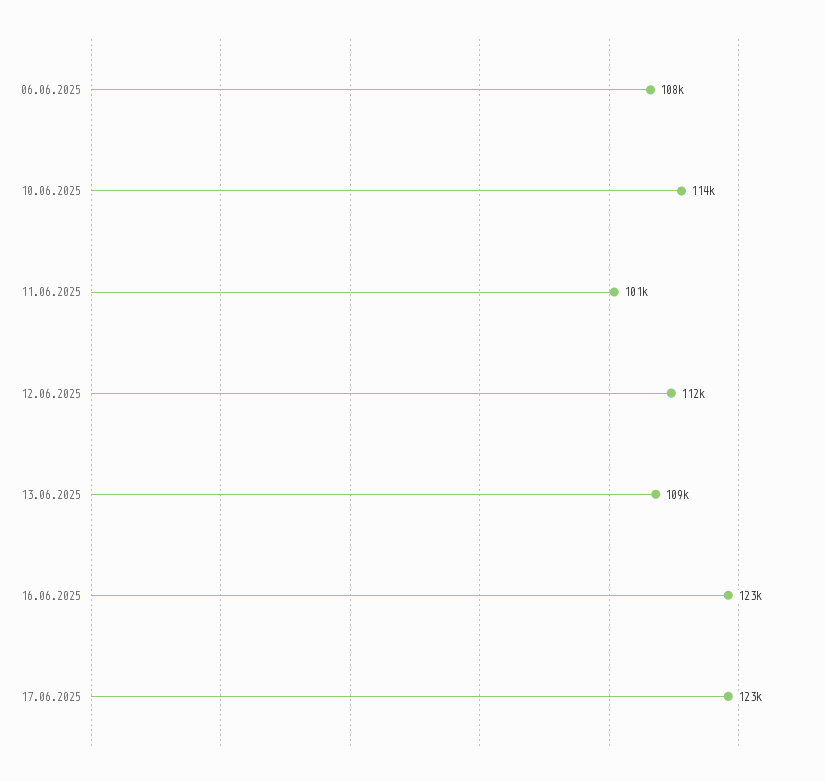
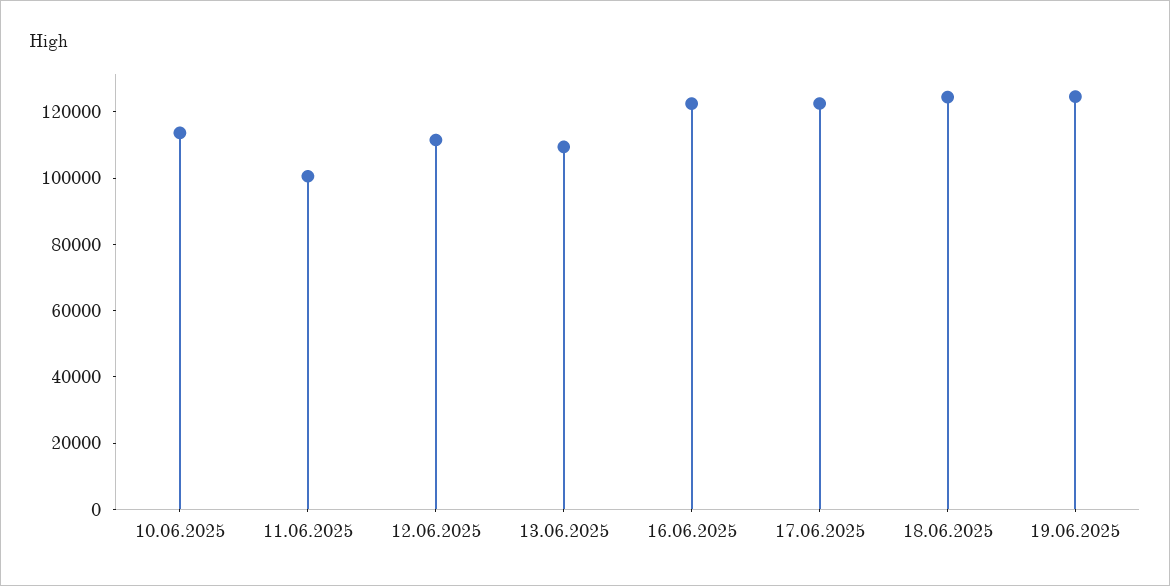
06.06.2025: 108000 -> none
18.06.2025: none -> 125000
19.06.2025: none -> 125000

